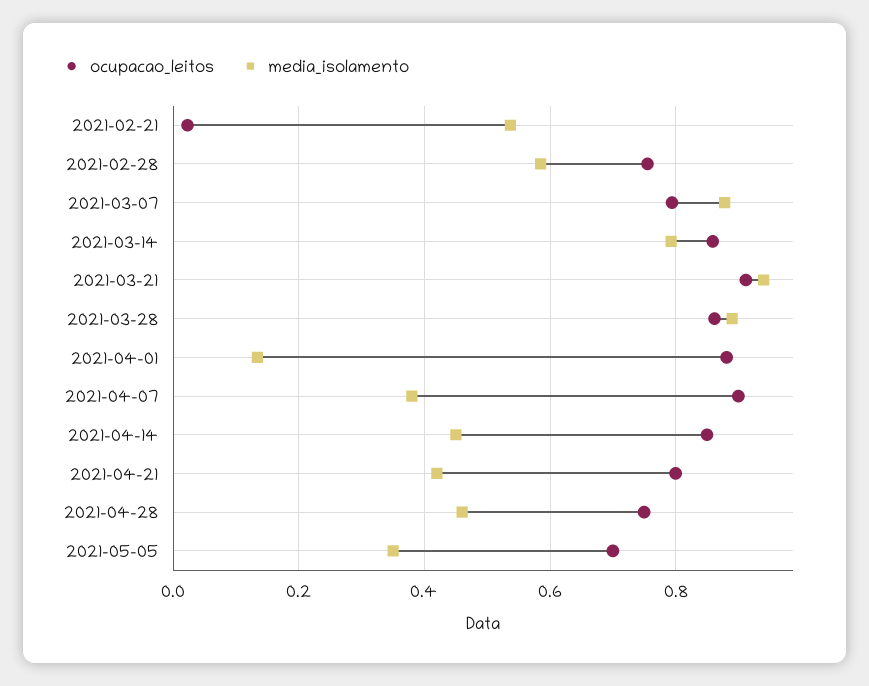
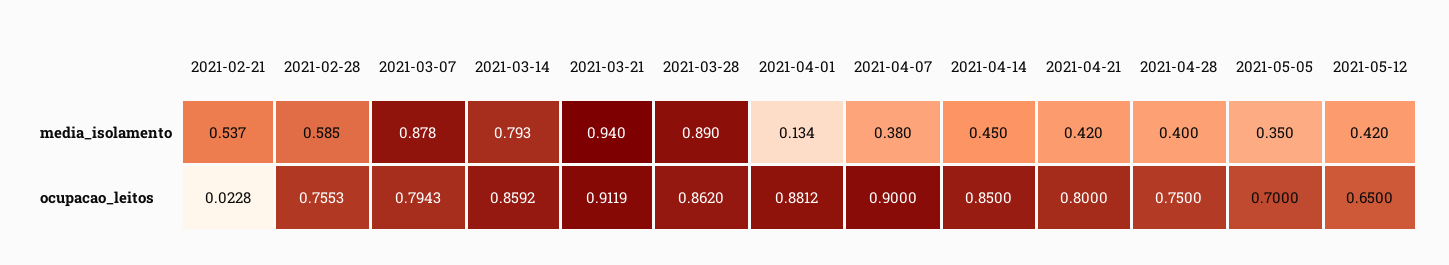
media_isolamento, 2021-04-28: 0.46 -> 0.4
media_isolamento, 2021-05-12: none -> 0.42
ocupacao_leitos, 2021-05-12: none -> 0.65

